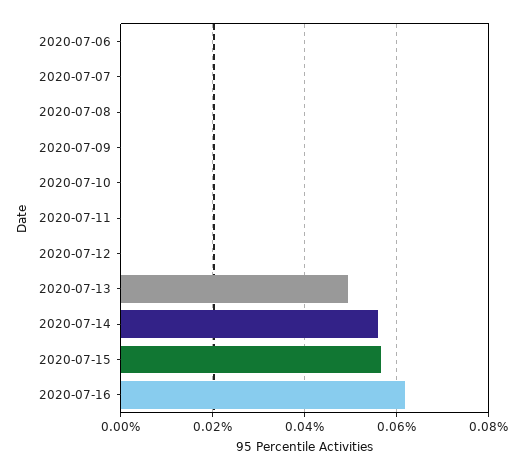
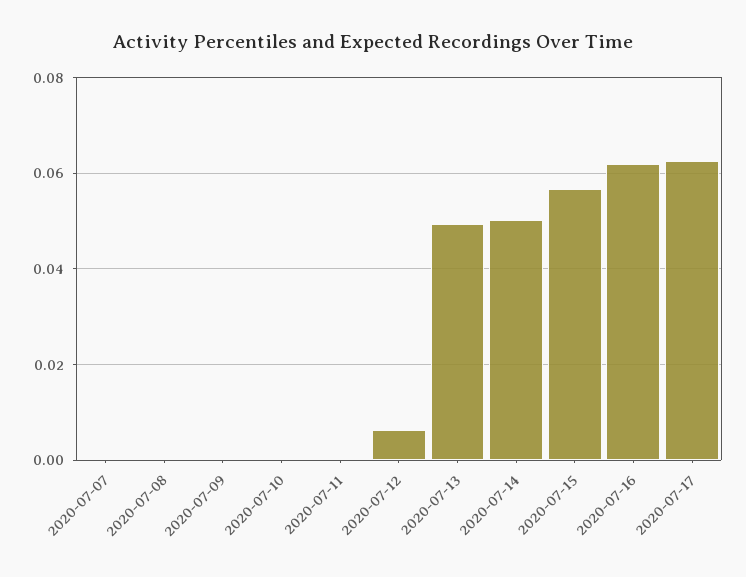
2020-07-06: 0 -> none
2020-07-12: 0 -> 0.006
2020-07-14: 0.056 -> 0.05
2020-07-17: none -> 0.062

